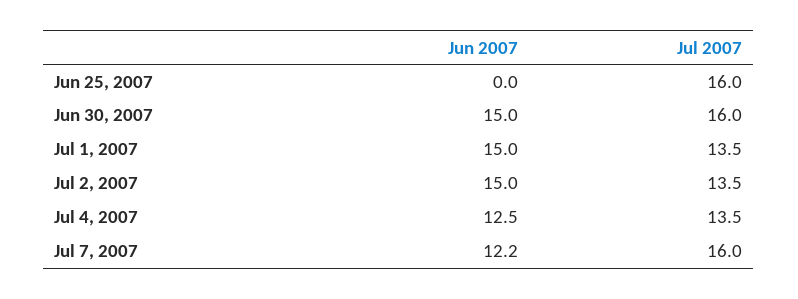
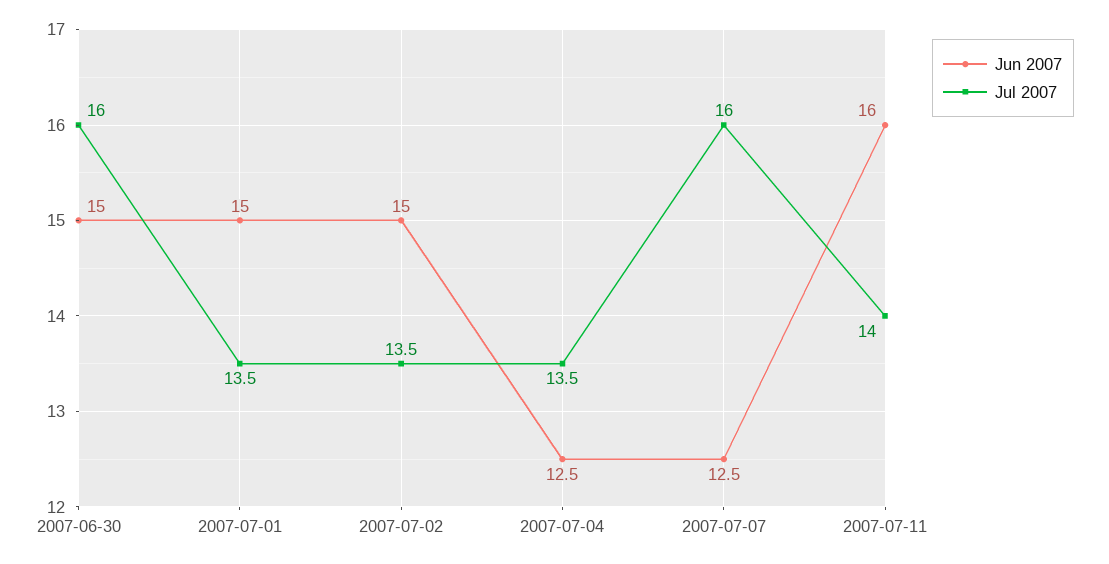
Jun 2007, Jun 25, 2007: 0 -> none
Jul 2007, Jun 25, 2007: 16 -> none
Jun 2007, Jul 7, 2007: 12.2 -> 12.5
Jun 2007, 2007-07-11: none -> 16
Jul 2007, 2007-07-11: none -> 14

